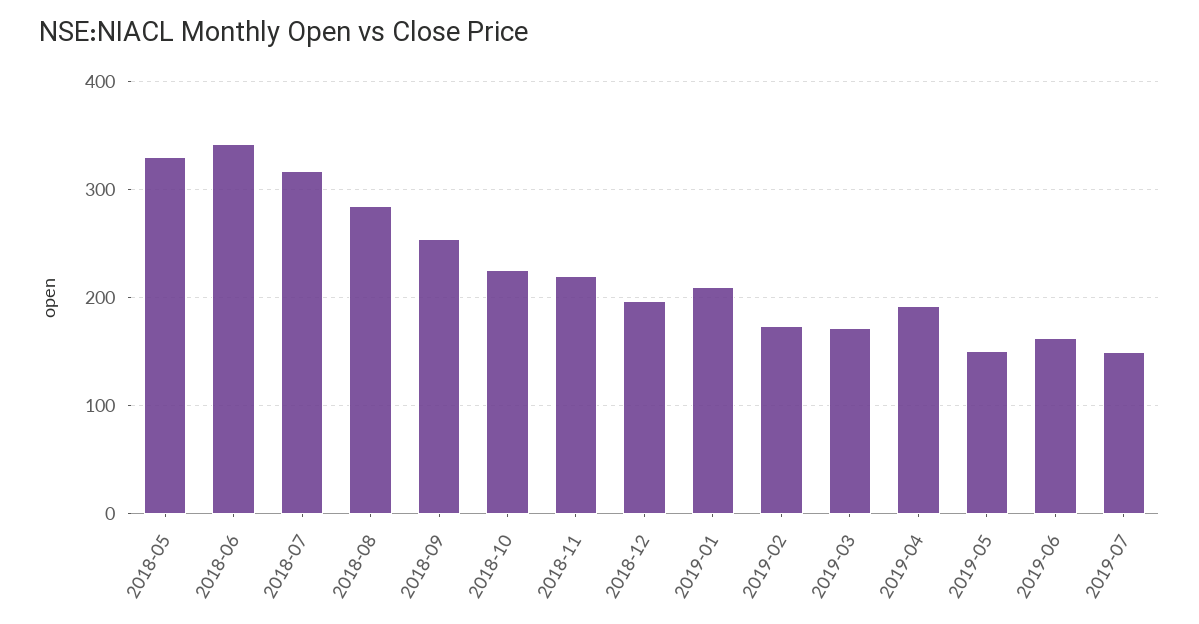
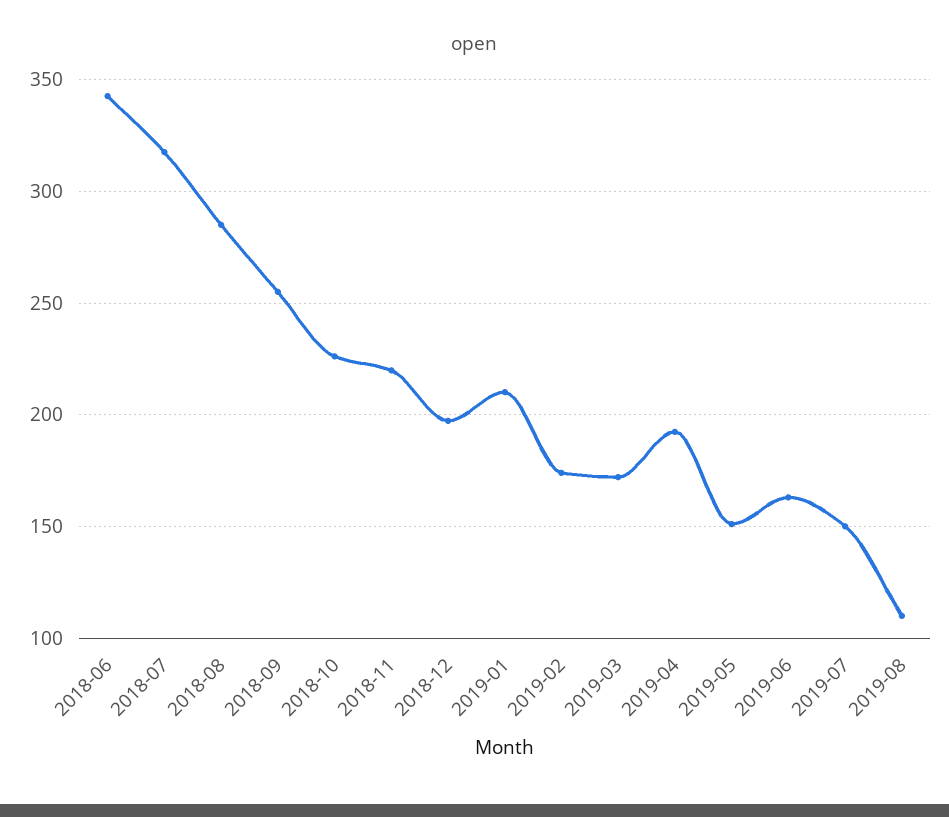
2018-05: 330 -> none
2019-08: none -> 110

